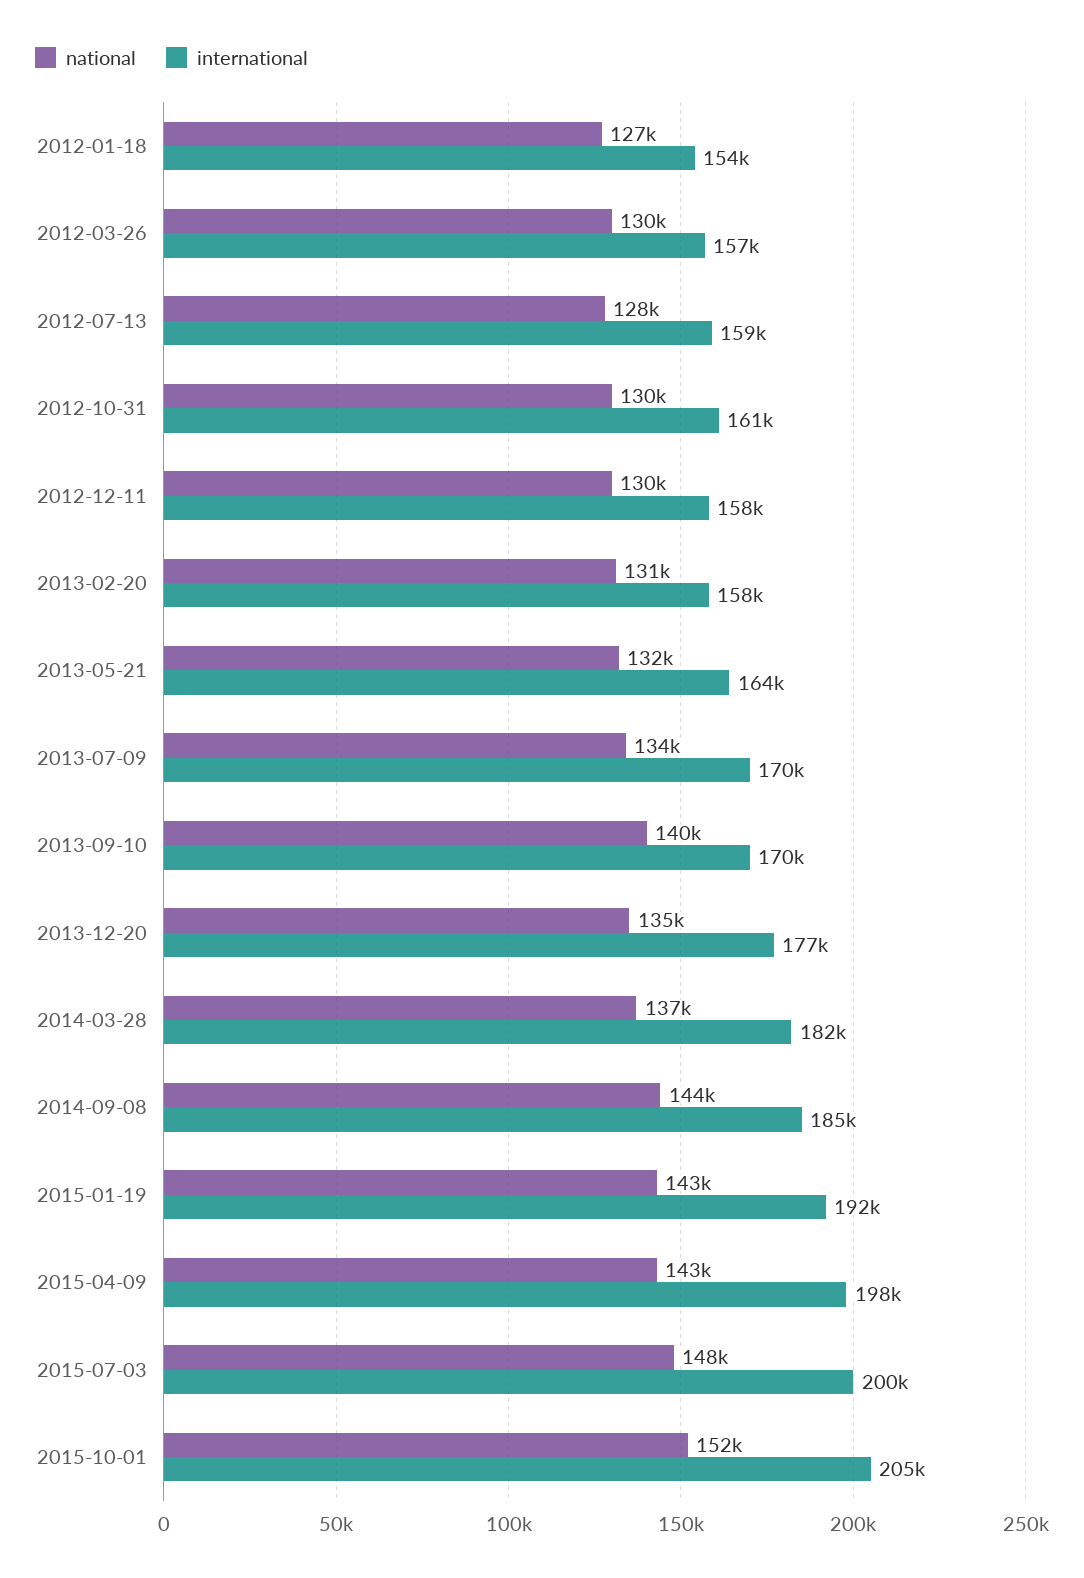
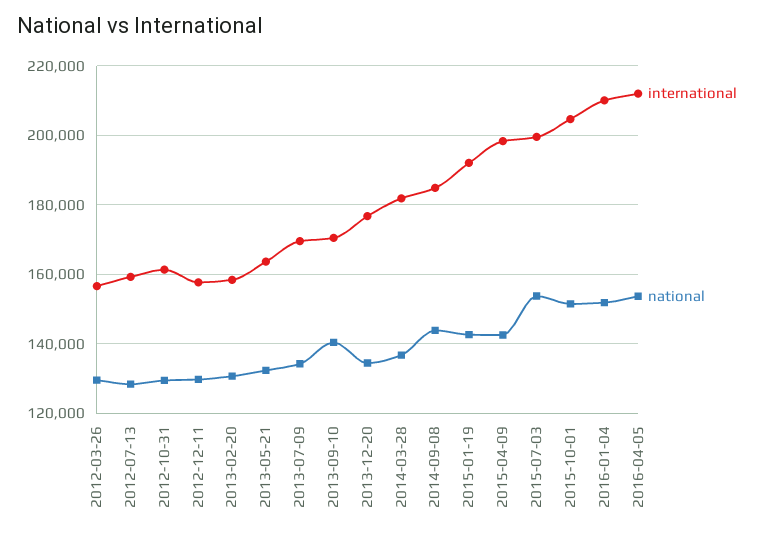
national, 2012-01-18: 127000 -> none
international, 2012-01-18: 154000 -> none
national, 2015-07-03: 148000 -> 154000
international, 2016-01-04: none -> 210000
national, 2016-01-04: none -> 152000
international, 2016-04-05: none -> 212000
national, 2016-04-05: none -> 154000

